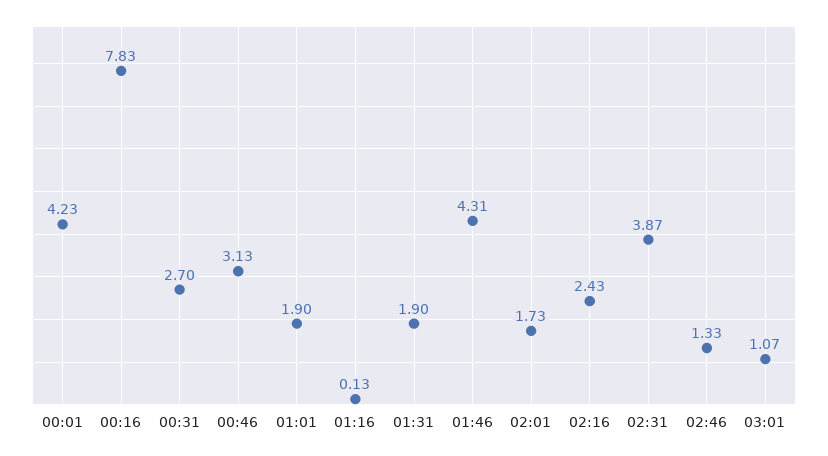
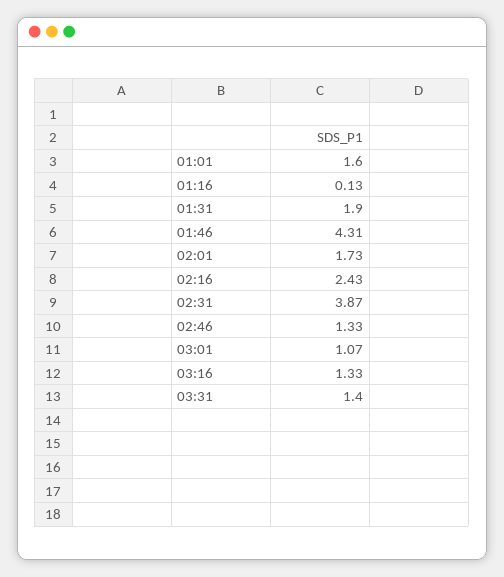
00:01: 4.23 -> none
00:16: 7.83 -> none
00:31: 2.7 -> none
00:46: 3.13 -> none
01:01: 1.9 -> 1.6
03:16: none -> 1.33
03:31: none -> 1.4

